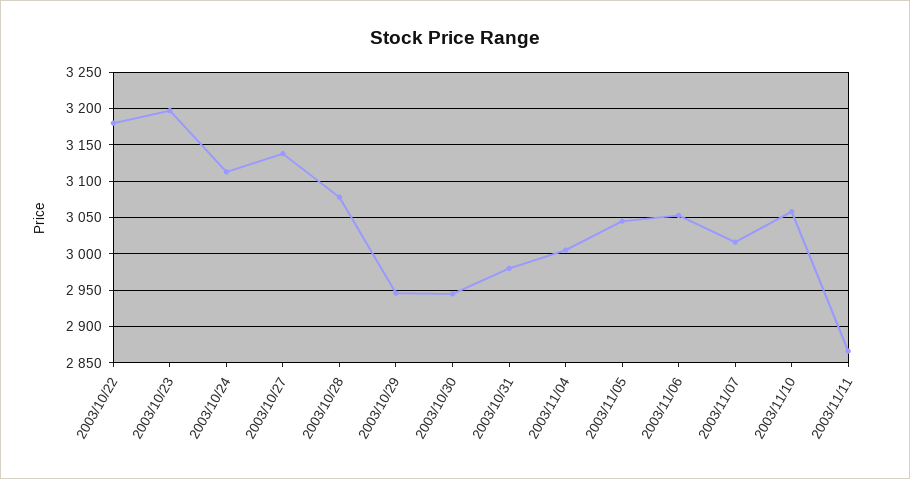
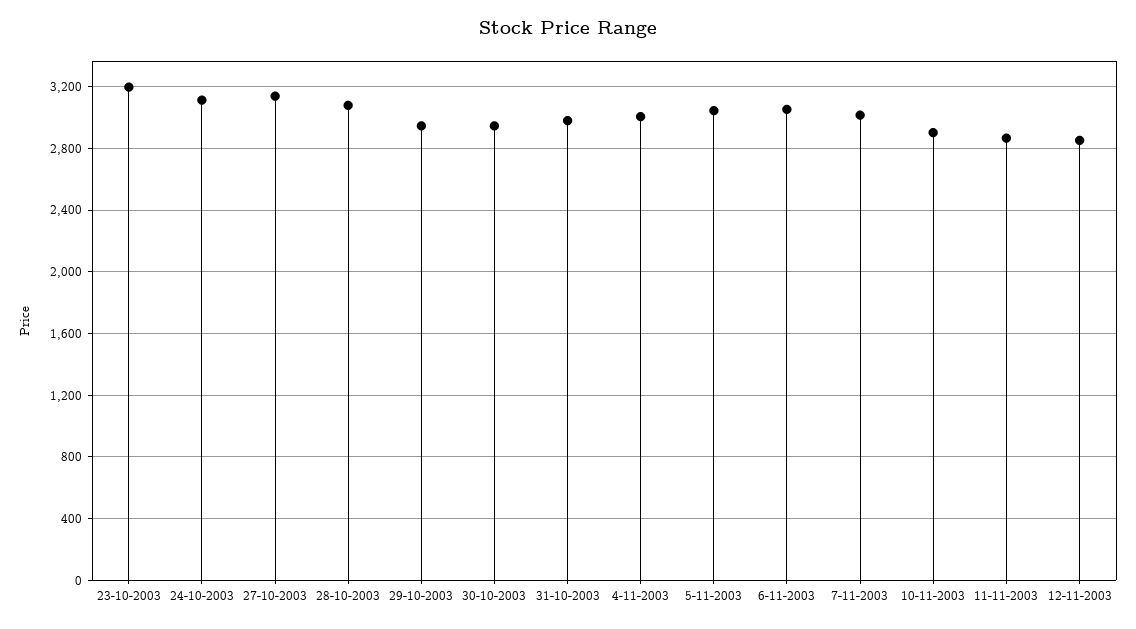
2003/10/22: 3180 -> none
2003/11/10: 3060 -> 2900
12-11-2003: none -> 2850

